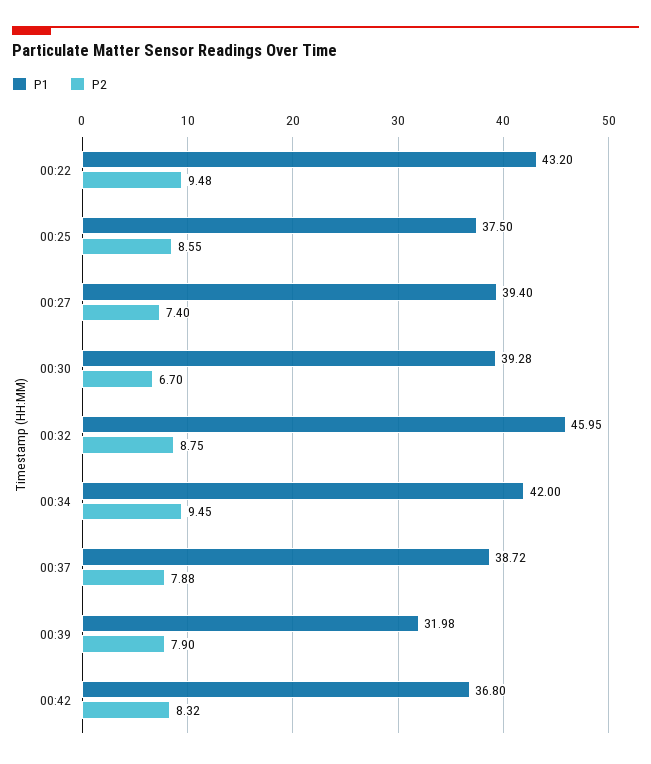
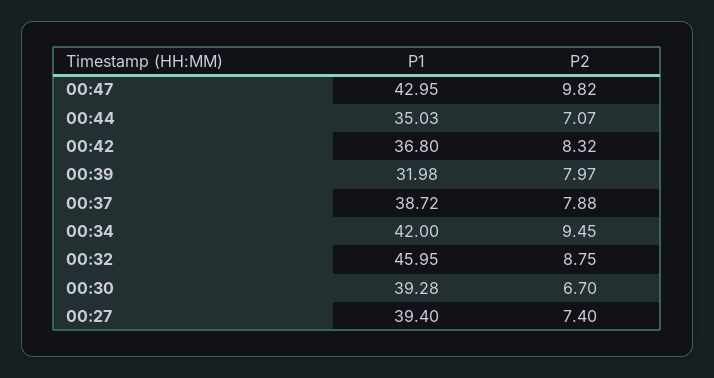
P1, 00:22: 43.2 -> none
P2, 00:22: 9.48 -> none
P1, 00:25: 37.5 -> none
P2, 00:25: 8.55 -> none
P2, 00:39: 7.9 -> 7.97
P1, 00:47: none -> 42.95
P2, 00:47: none -> 9.82
P1, 00:44: none -> 35.03
P2, 00:44: none -> 7.07

